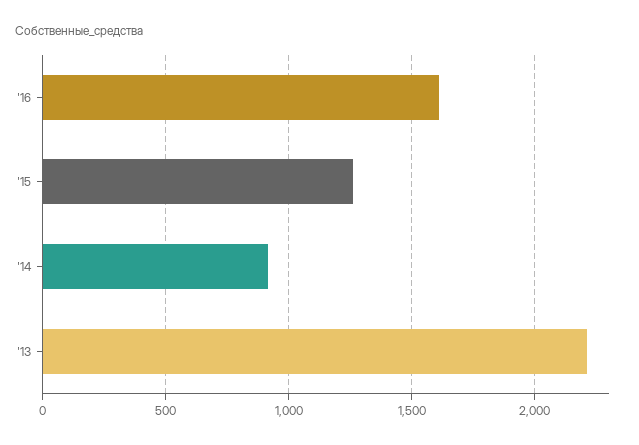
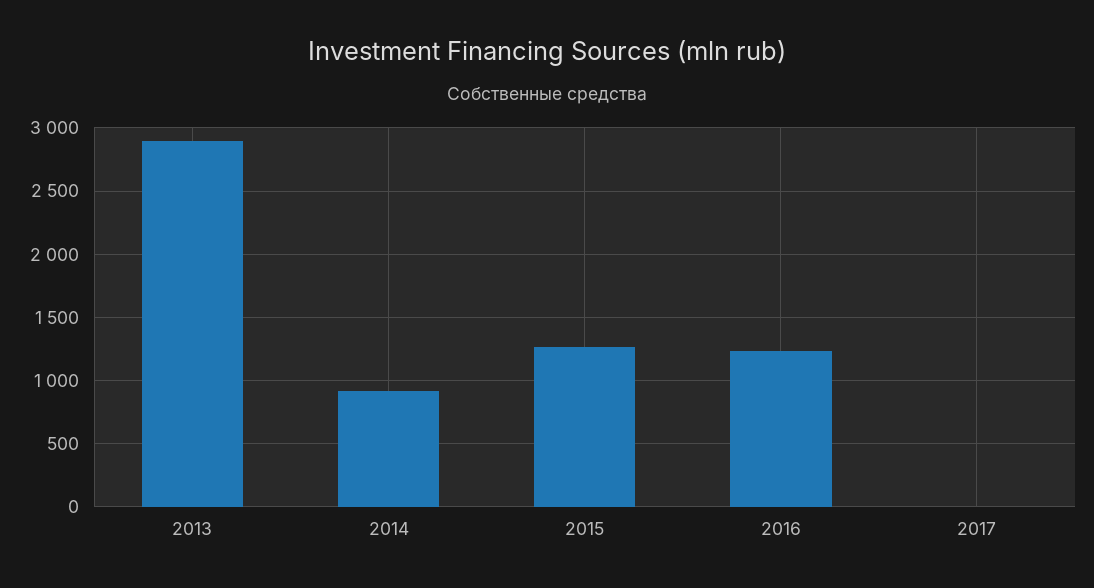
'16: 1600 -> 1250
'13: 2200 -> 2900
2017: none -> 0

